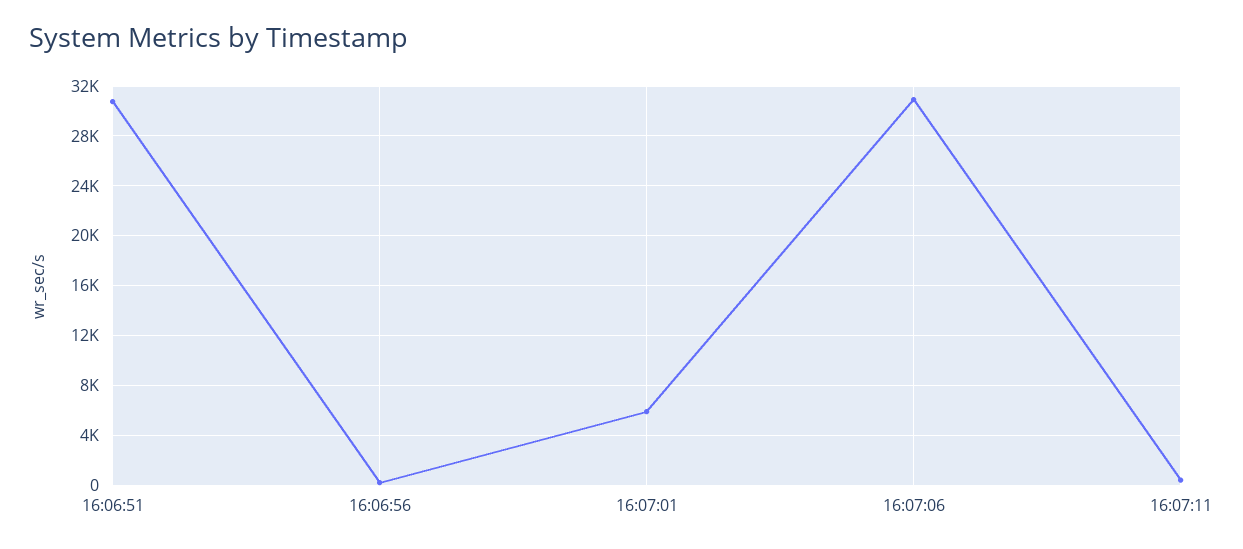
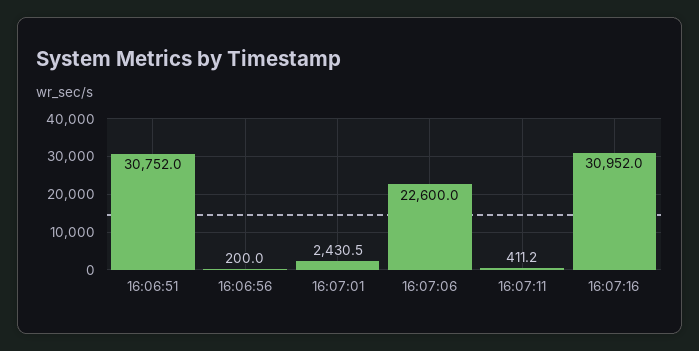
16:07:01: 6000 -> 2430.5
16:07:06: 31000 -> 22600
16:07:16: none -> 30952

